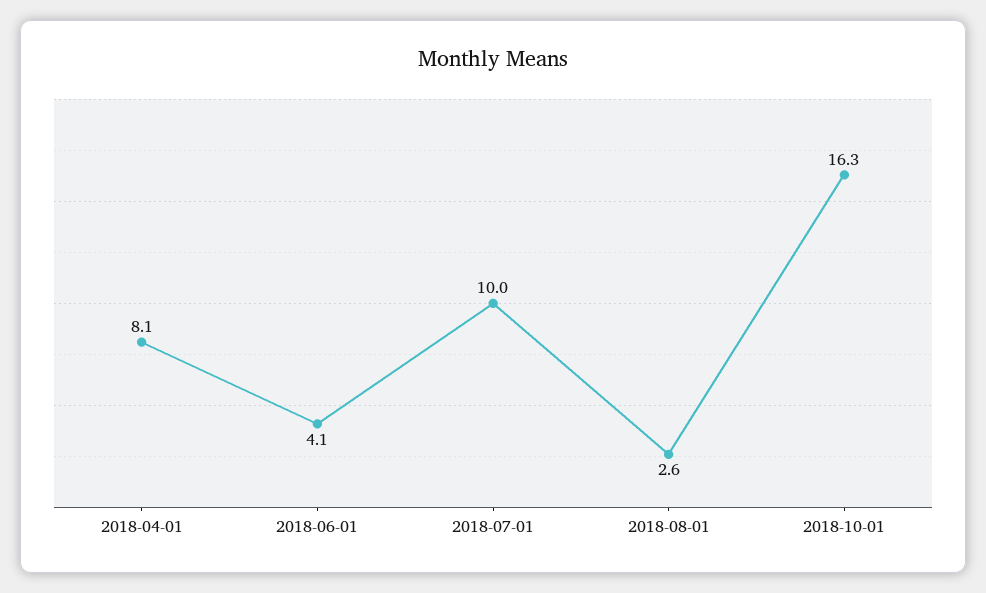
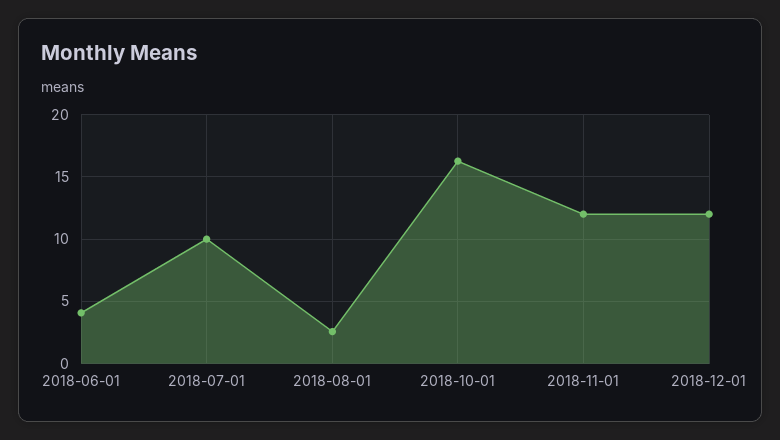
2018-04-01: 8.1 -> none
2018-11-01: none -> 12
2018-12-01: none -> 12

